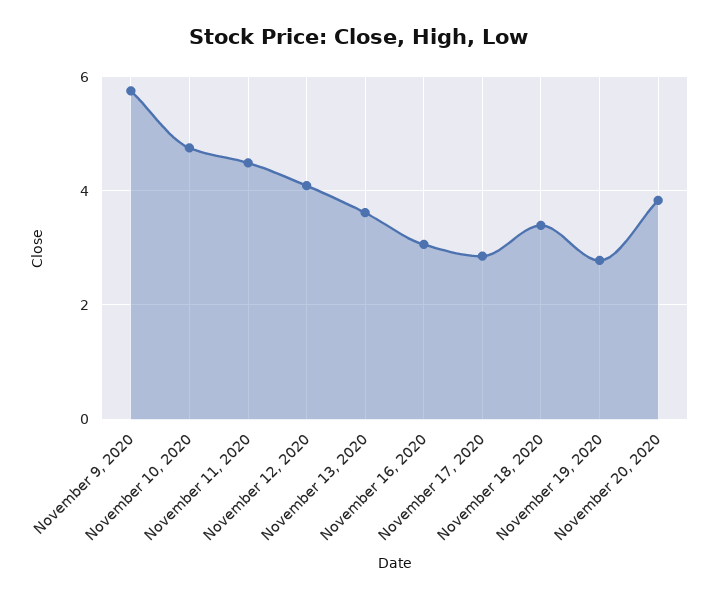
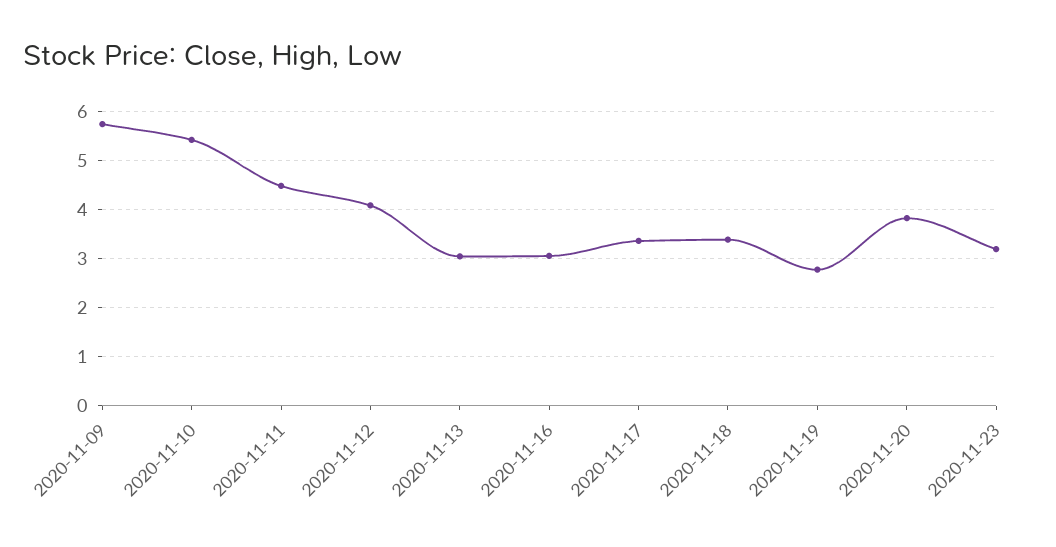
November 10, 2020: 4.8 -> 5.4
November 13, 2020: 3.6 -> 3
November 17, 2020: 2.8 -> 3.4
2020-11-23: none -> 3.2

